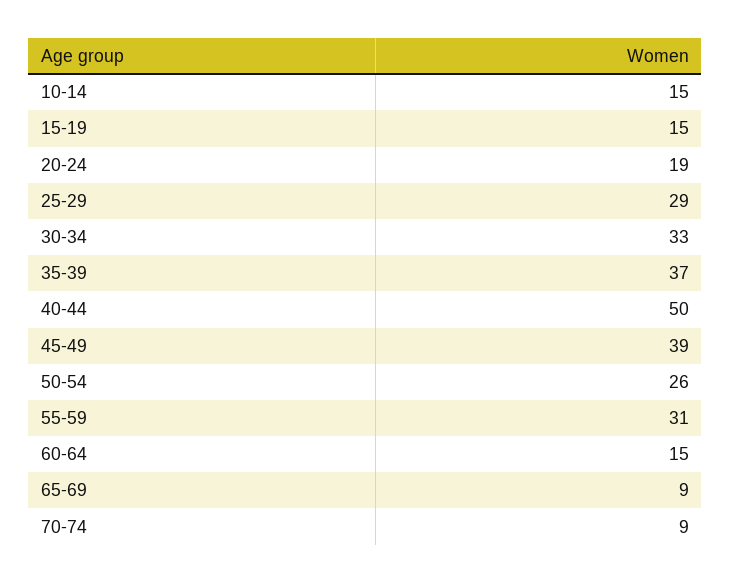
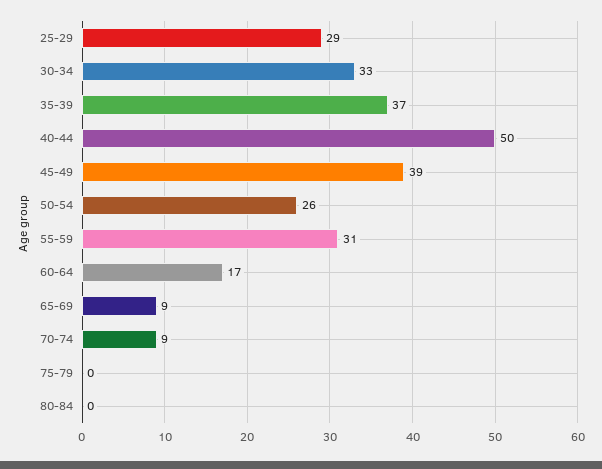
10-14: 15 -> none
15-19: 15 -> none
20-24: 19 -> none
60-64: 15 -> 17
75-79: none -> 0
80-84: none -> 0

